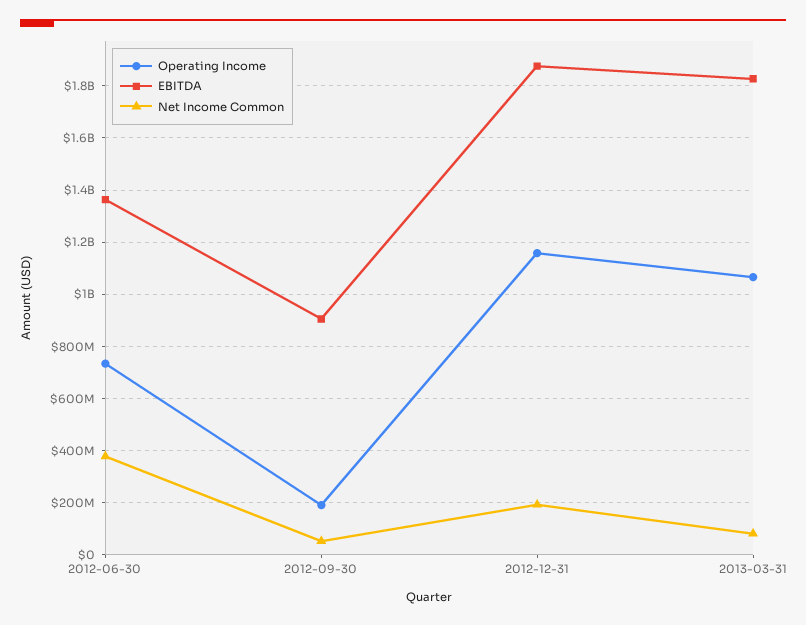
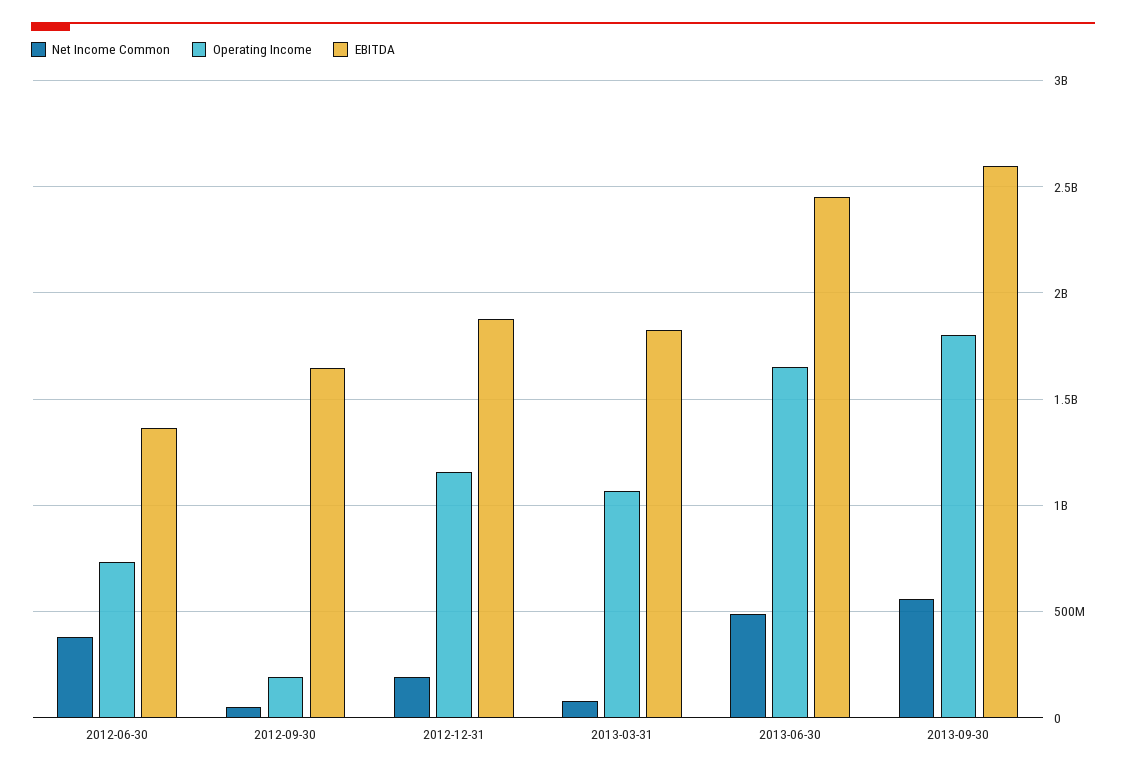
EBITDA, 2012-09-30: 900000000 -> 1650000000
Net Income Common, 2013-06-30: none -> 500000000
Operating Income, 2013-06-30: none -> 1650000000
EBITDA, 2013-06-30: none -> 2450000000
Net Income Common, 2013-09-30: none -> 550000000
Operating Income, 2013-09-30: none -> 1800000000
EBITDA, 2013-09-30: none -> 2600000000

